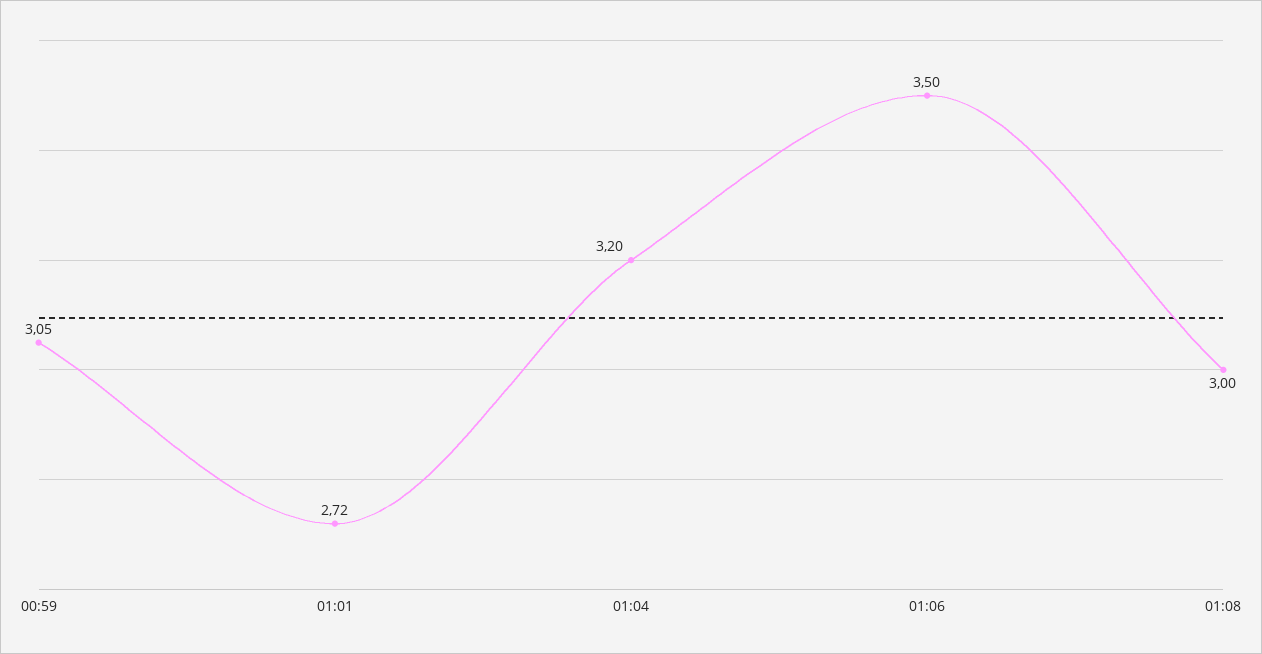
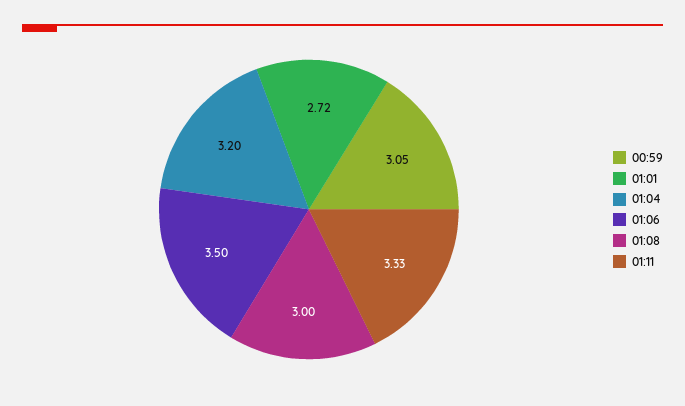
01:11: none -> 3.33

